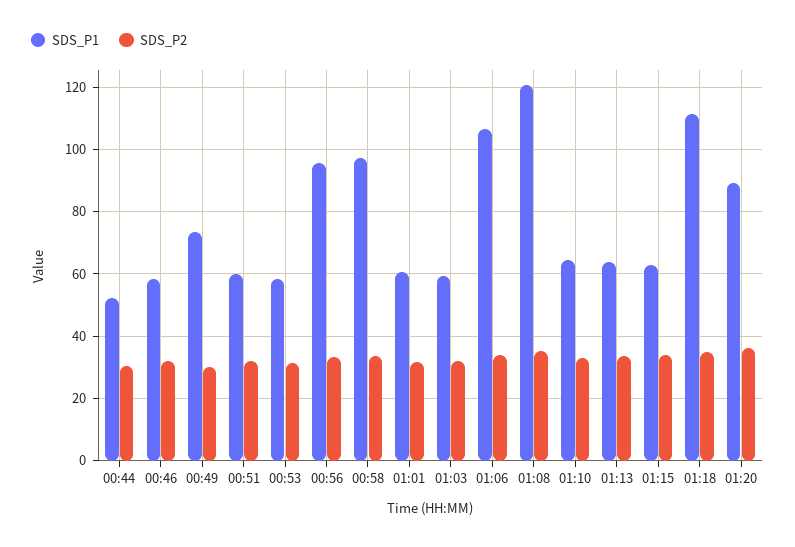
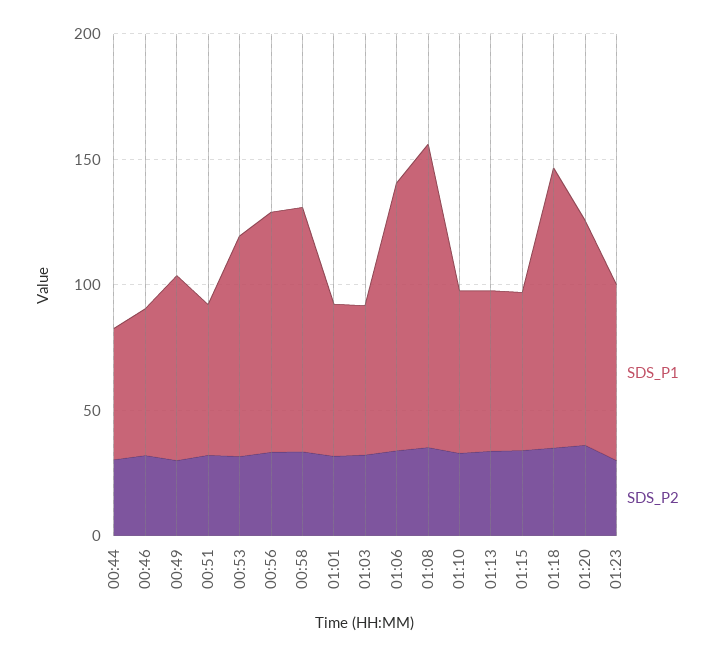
SDS_P1, 00:53: 58 -> 90
SDS_P1, 01:23: none -> 70
SDS_P2, 01:23: none -> 30

